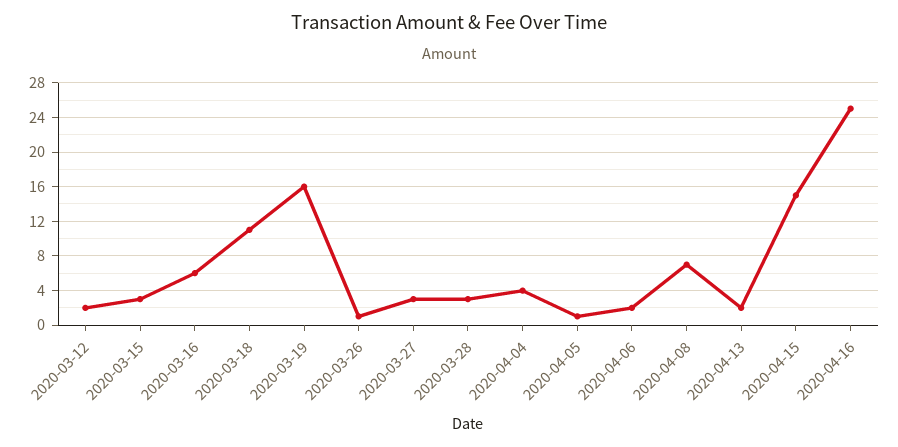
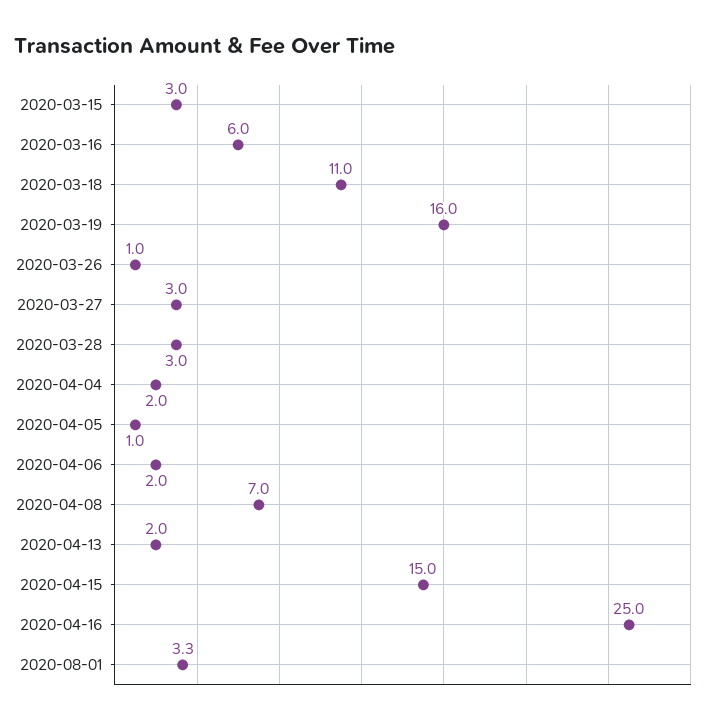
2020-03-12: 2 -> none
2020-04-04: 4 -> 2
2020-08-01: none -> 3.3

